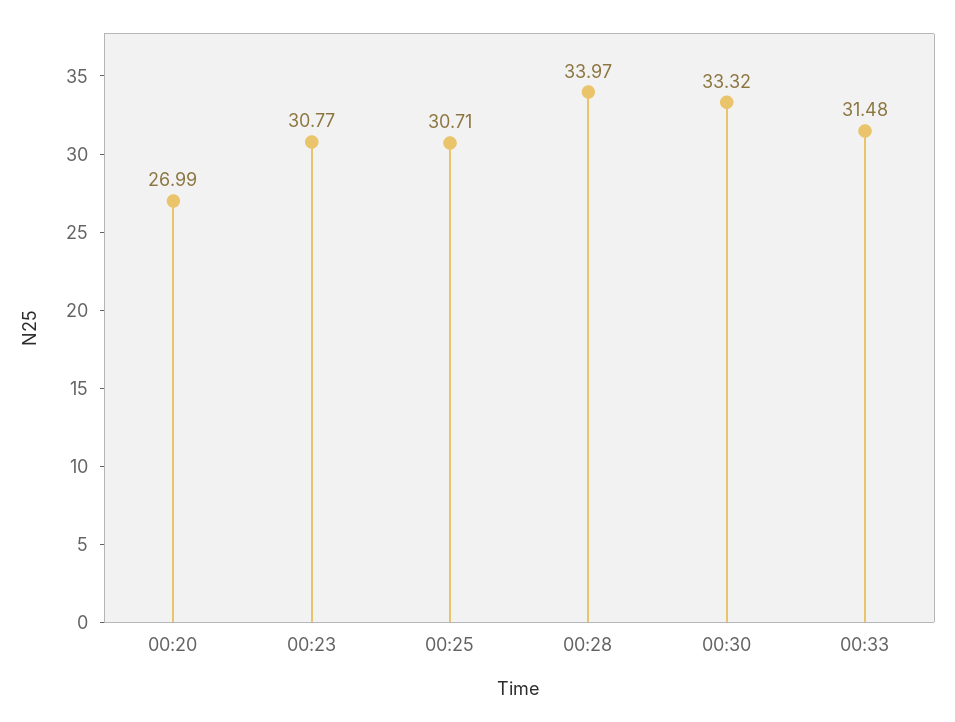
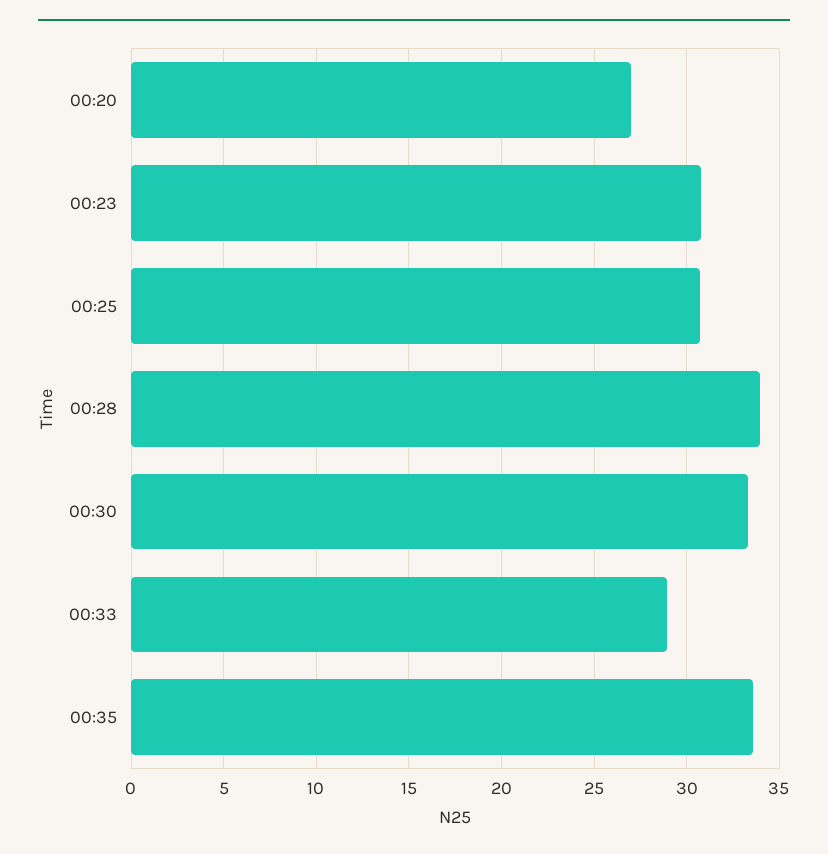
00:33: 31.48 -> 29
00:35: none -> 33.5

